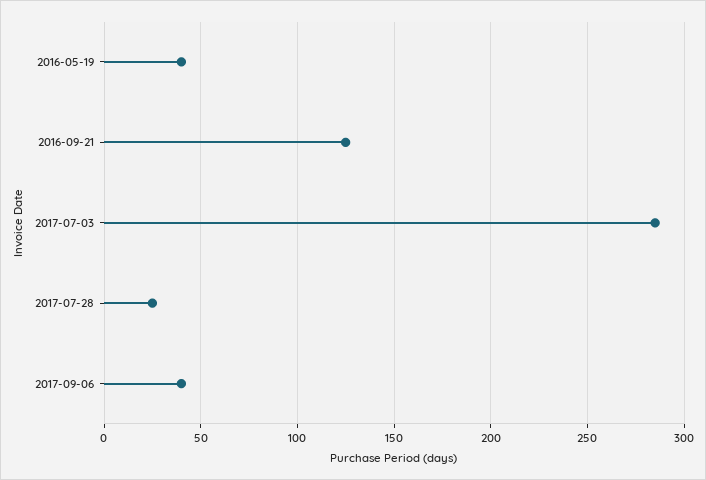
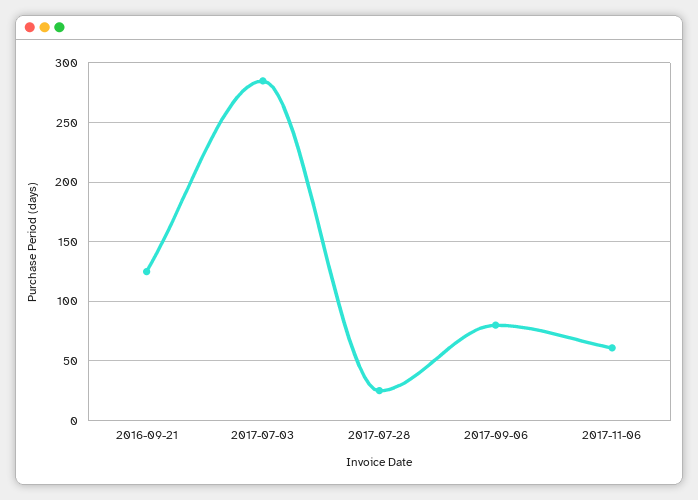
2016-05-19: 40 -> none
2017-09-06: 40 -> 80
2017-11-06: none -> 60

